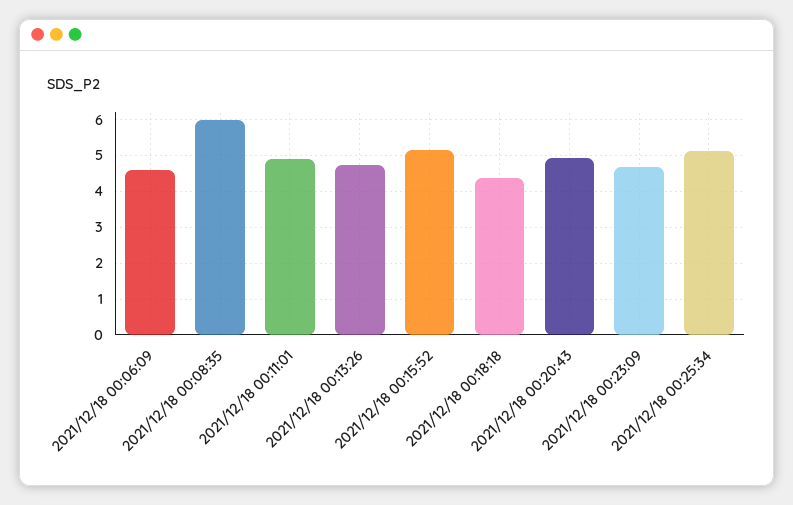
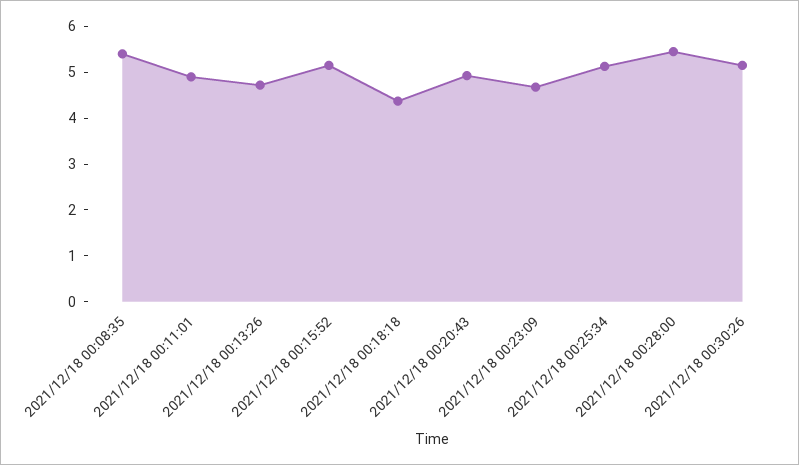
2021/12/18 00:06:09: 4.6 -> none
2021/12/18 00:08:35: 6 -> 5.4
2021/12/18 00:28:00: none -> 5.4
2021/12/18 00:30:26: none -> 5.2

